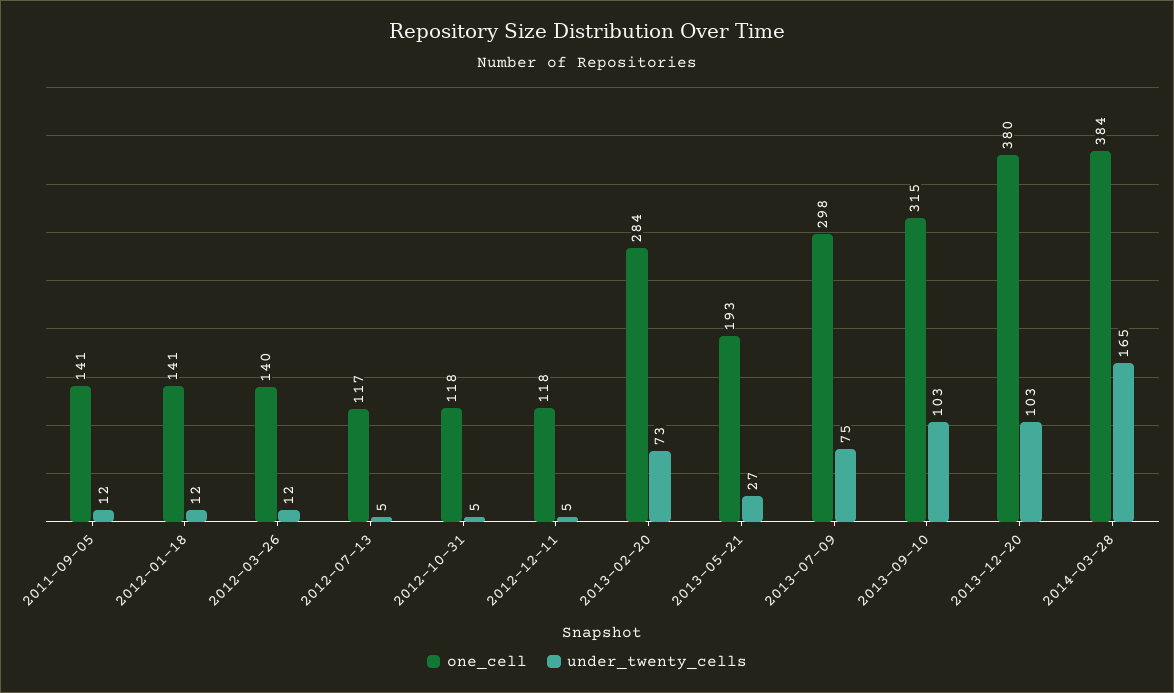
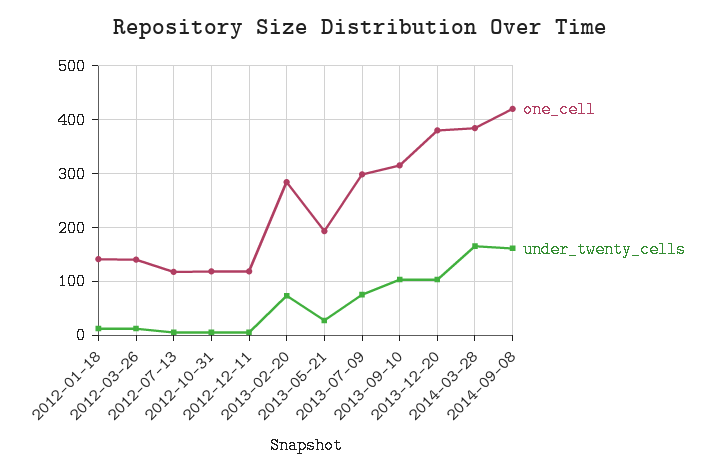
one_cell, 2011-09-05: 141 -> none
under_twenty_cells, 2011-09-05: 12 -> none
one_cell, 2014-09-08: none -> 420
under_twenty_cells, 2014-09-08: none -> 160

